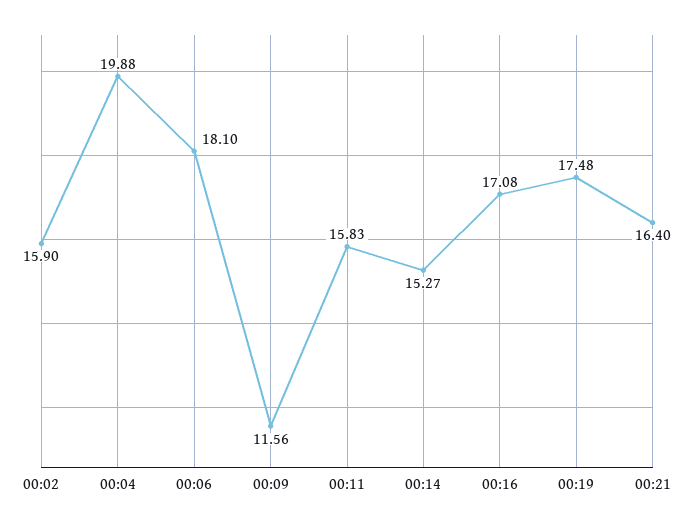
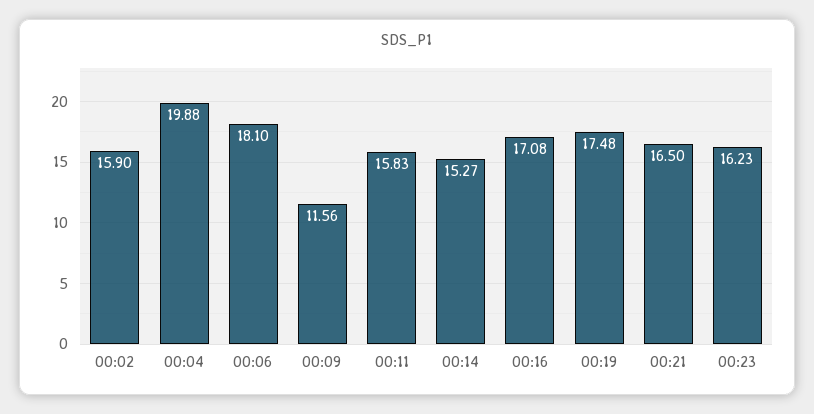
00:21: 16.4 -> 16.5
00:23: none -> 16.23

